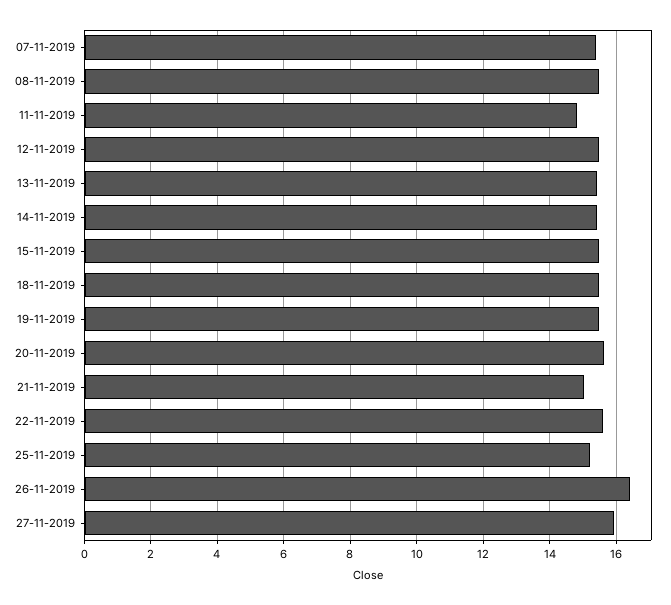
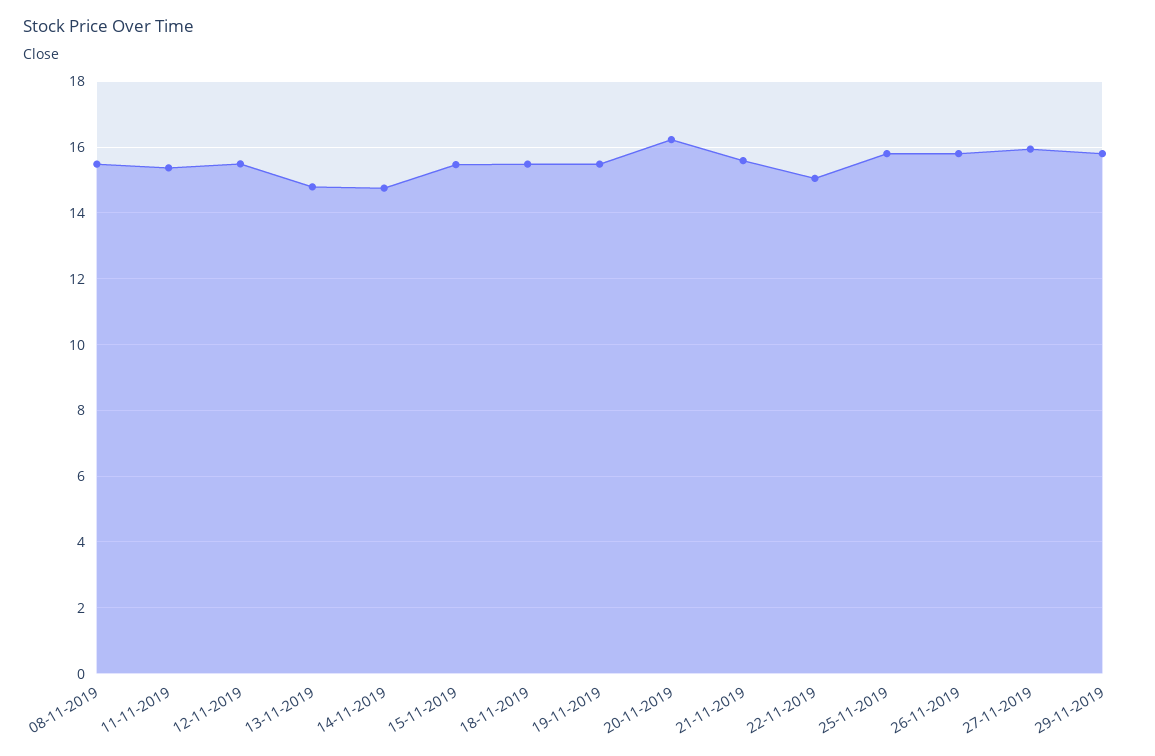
07-11-2019: 15.4 -> none
11-11-2019: 14.8 -> 15.4
13-11-2019: 15.4 -> 14.8
14-11-2019: 15.4 -> 14.8
20-11-2019: 15.6 -> 16.2
21-11-2019: 15 -> 15.6
22-11-2019: 15.6 -> 15
25-11-2019: 15.2 -> 15.8
26-11-2019: 16.4 -> 15.8
29-11-2019: none -> 15.8

